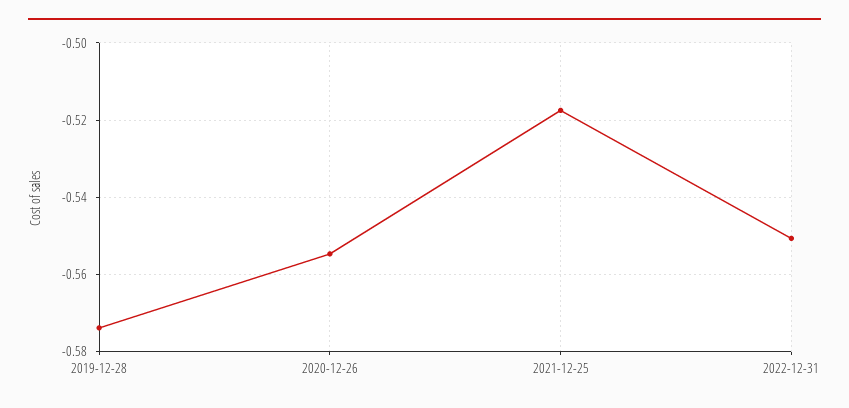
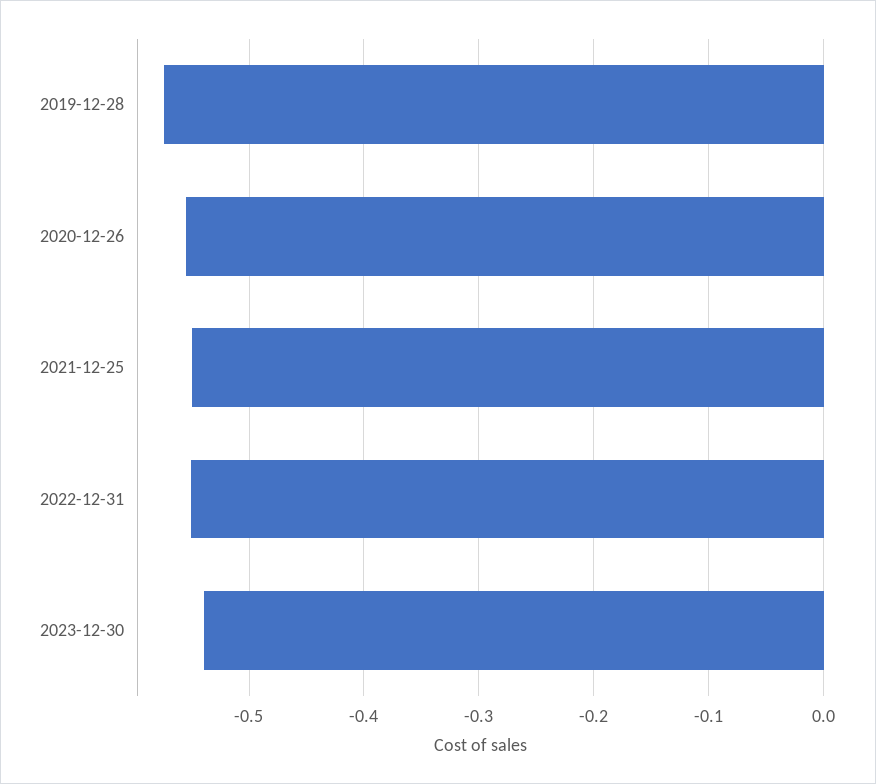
2021-12-25: -0.518 -> -0.55
2023-12-30: none -> -0.54

